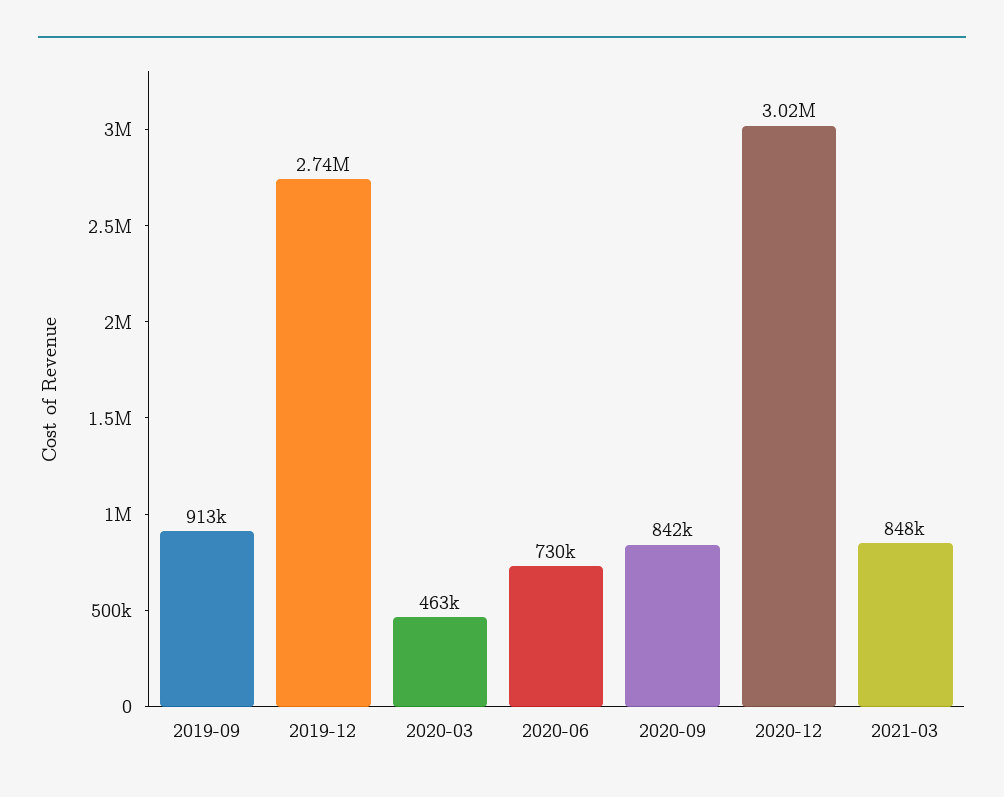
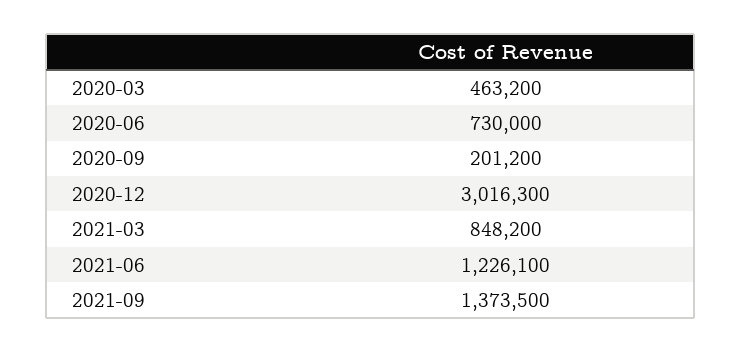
2019-09: 913000 -> none
2019-12: 2740000 -> none
2020-09: 842000 -> 201200
2021-06: none -> 1226100
2021-09: none -> 1373500

